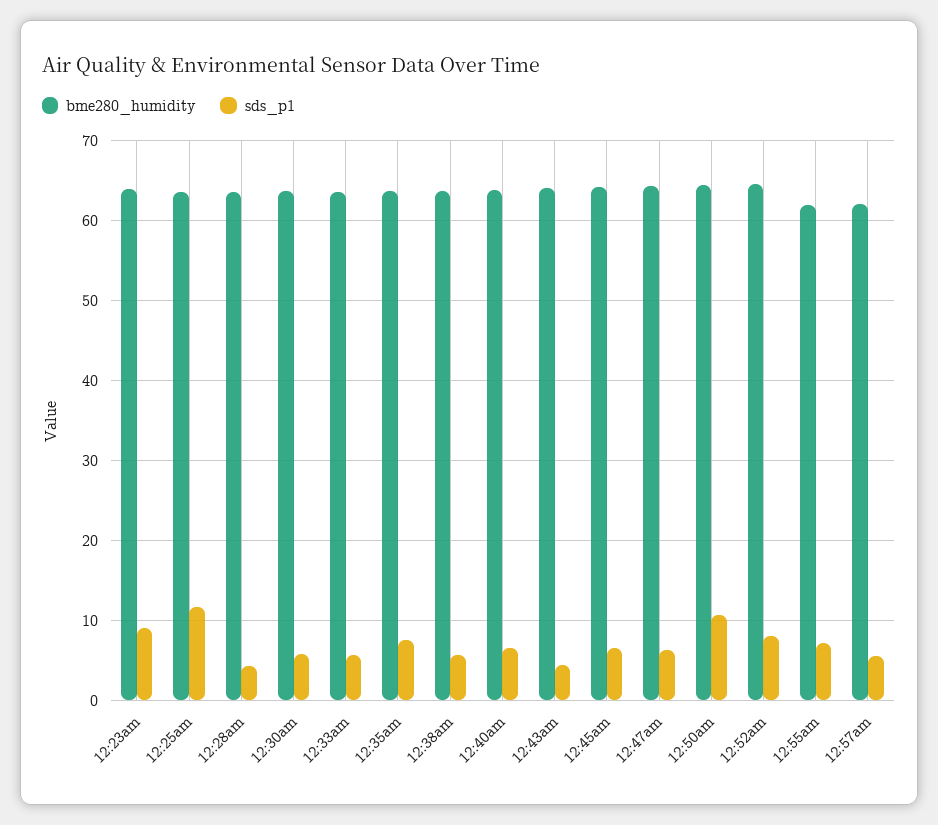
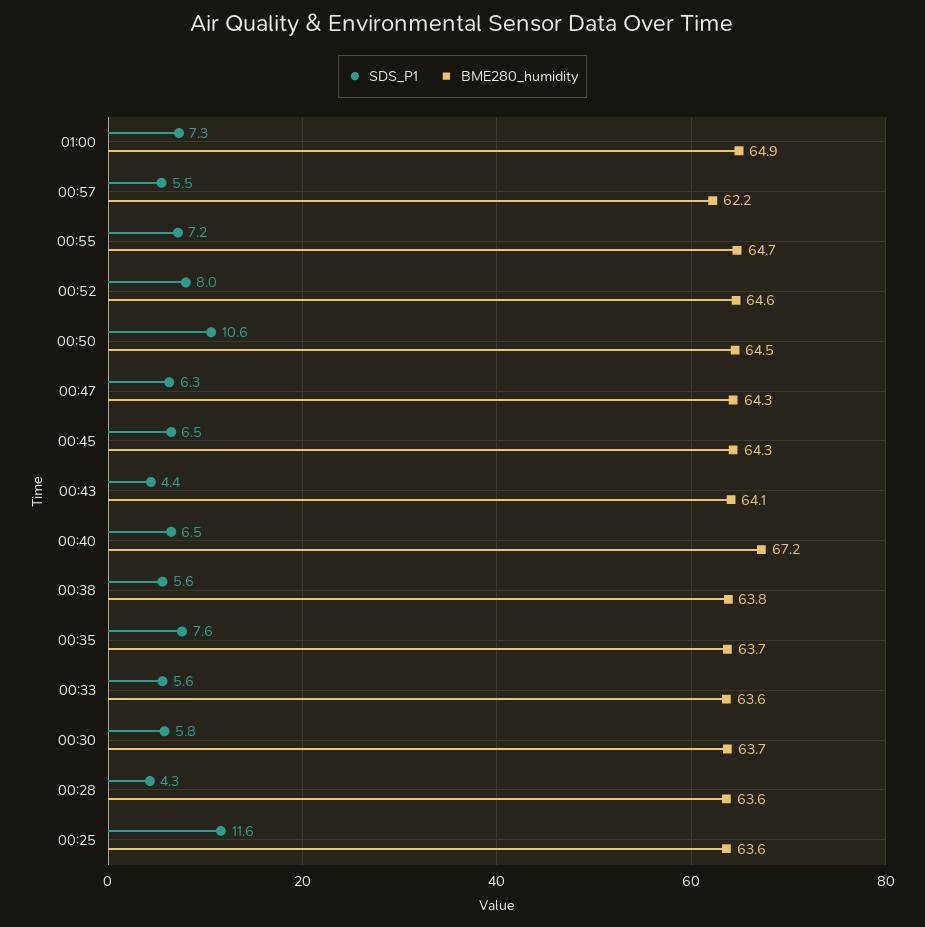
bme280_humidity, 12:23am: 64 -> none
sds_p1, 12:23am: 9 -> none
bme280_humidity, 12:40am: 64 -> 67.2
bme280_humidity, 12:55am: 62 -> 64.7
sds_p1, 01:00: none -> 7.3
bme280_humidity, 01:00: none -> 64.9

